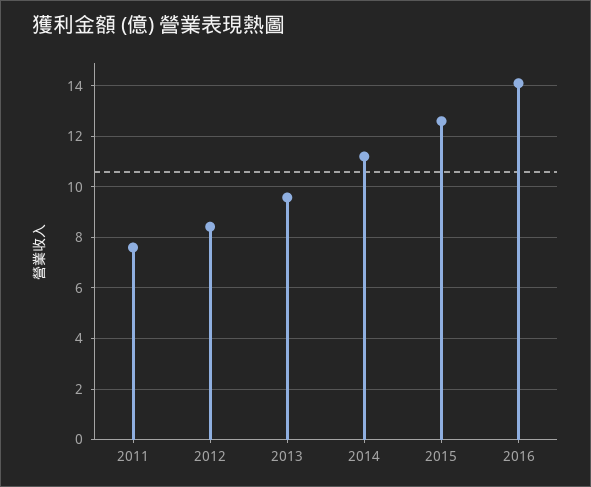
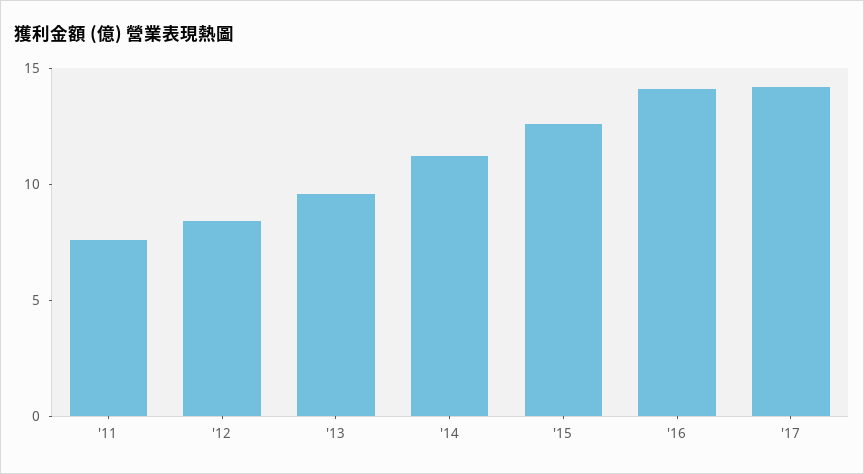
'17: none -> 14

